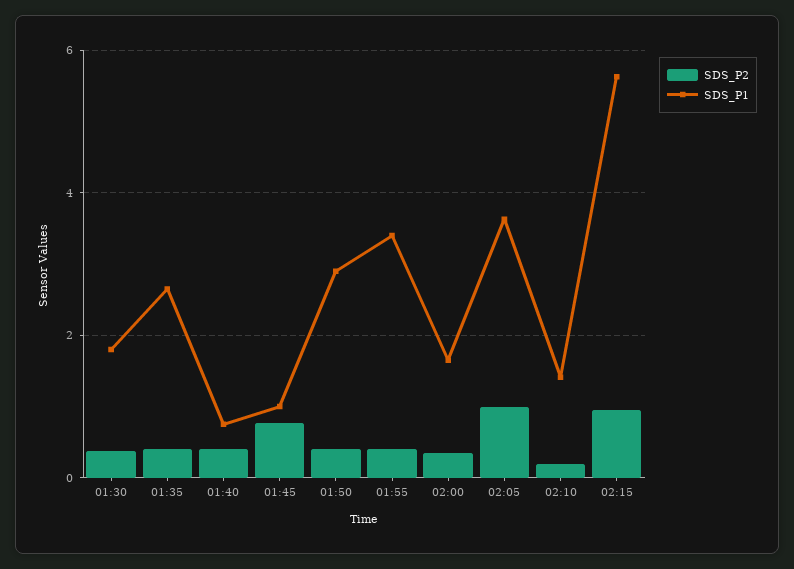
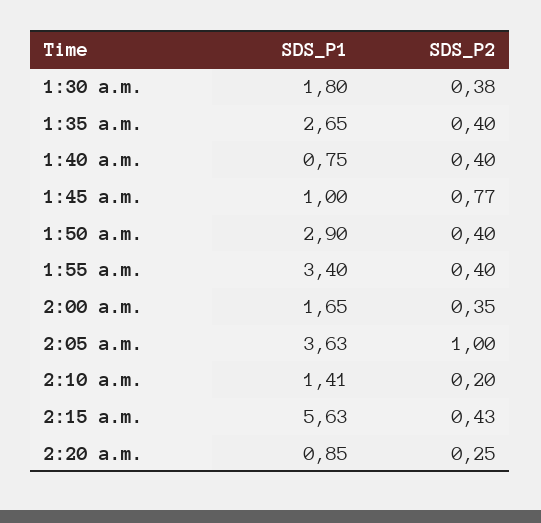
SDS_P2, 02:15: 1 -> 0.43
SDS_P1, 2:20 a.m.: none -> 0.85
SDS_P2, 2:20 a.m.: none -> 0.25

